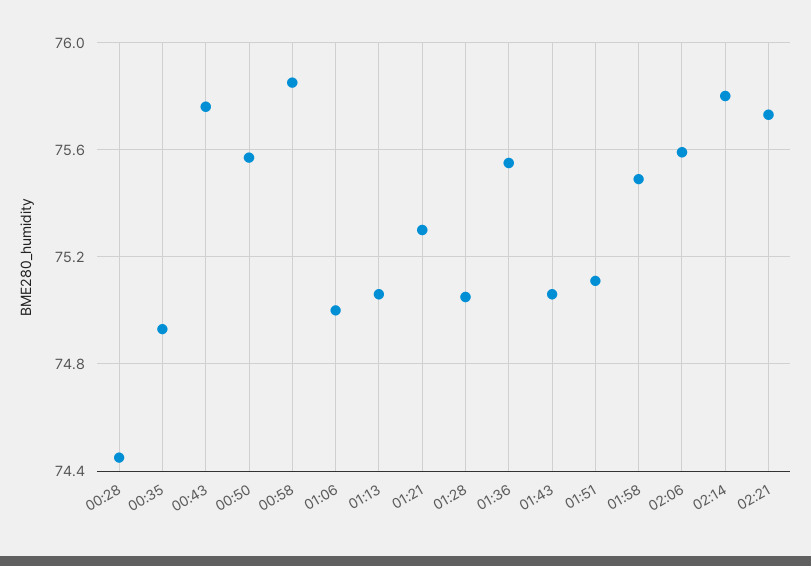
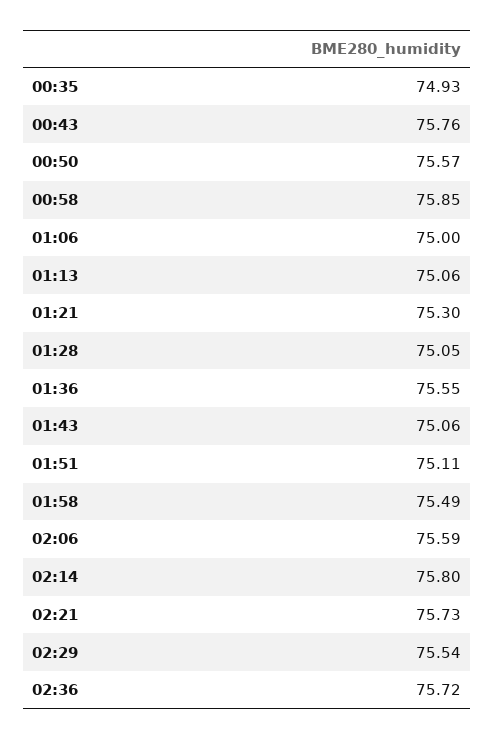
00:28: 74.45 -> none
02:29: none -> 75.54
02:36: none -> 75.72

